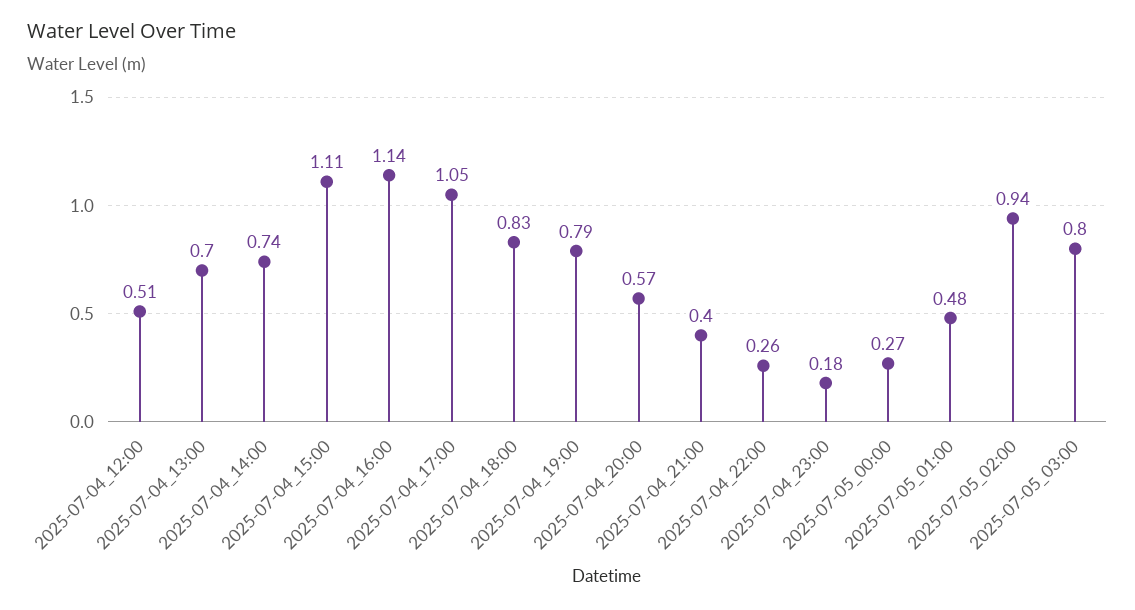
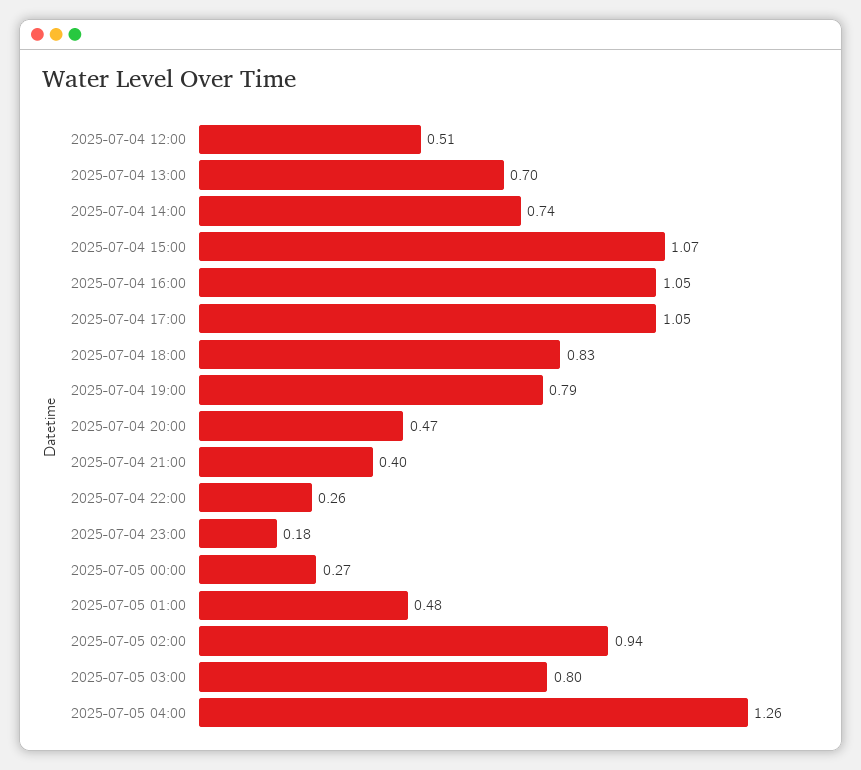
2025-07-04_15:00: 1.11 -> 1.07
2025-07-04_16:00: 1.14 -> 1.05
2025-07-04_20:00: 0.57 -> 0.47
2025-07-05 04:00: none -> 1.26

